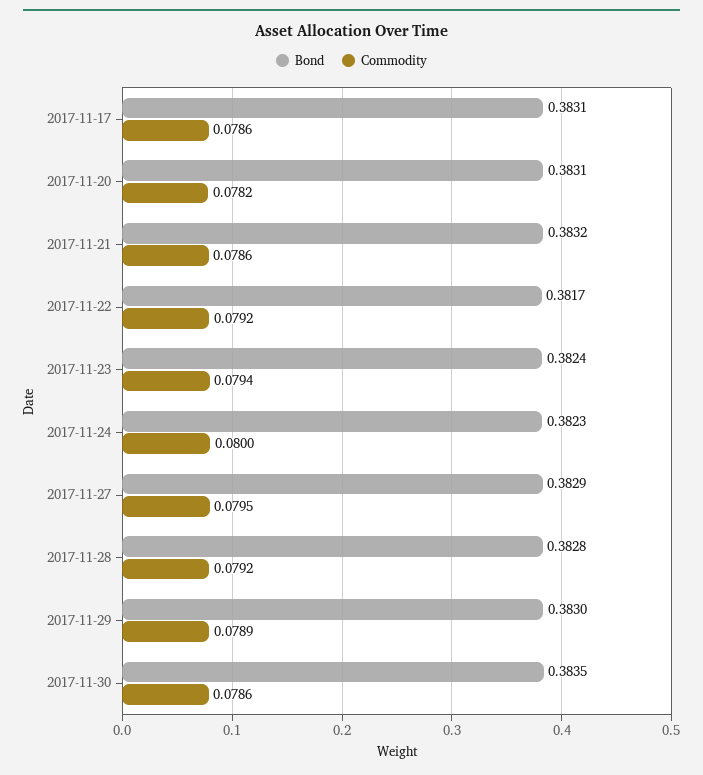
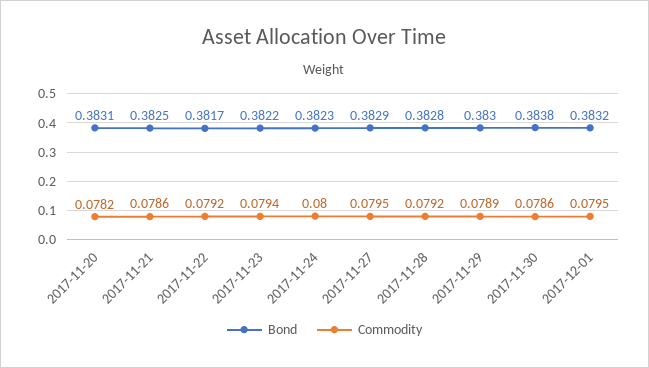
Bond, 2017-11-17: 0.3831 -> none
Commodity, 2017-11-17: 0.0786 -> none
Bond, 2017-11-21: 0.3832 -> 0.3825
Bond, 2017-11-23: 0.3824 -> 0.3822
Bond, 2017-11-30: 0.3835 -> 0.3838
Bond, 2017-12-01: none -> 0.3832
Commodity, 2017-12-01: none -> 0.0795

